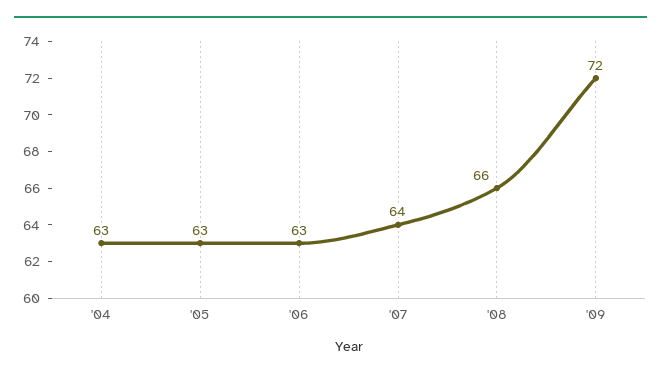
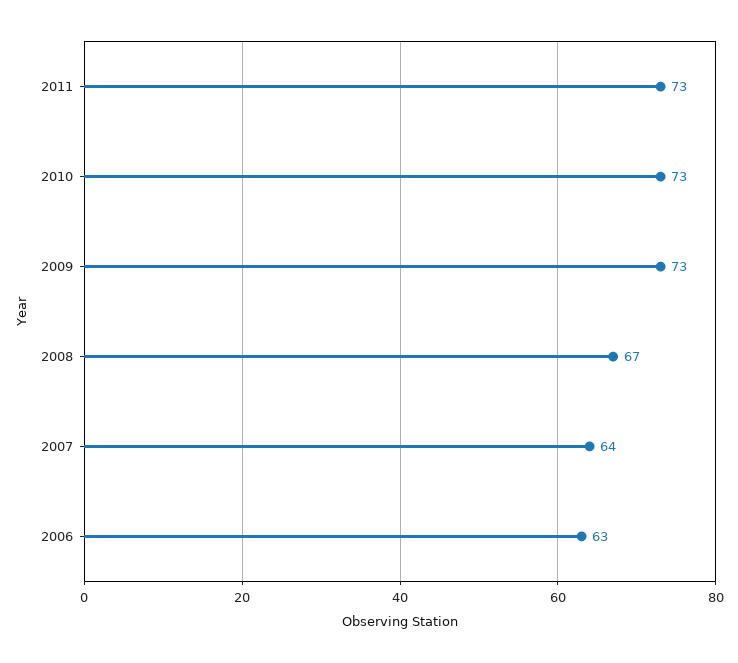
'04: 63 -> none
'05: 63 -> none
'08: 66 -> 67
'09: 72 -> 73
2011: none -> 73
2010: none -> 73

